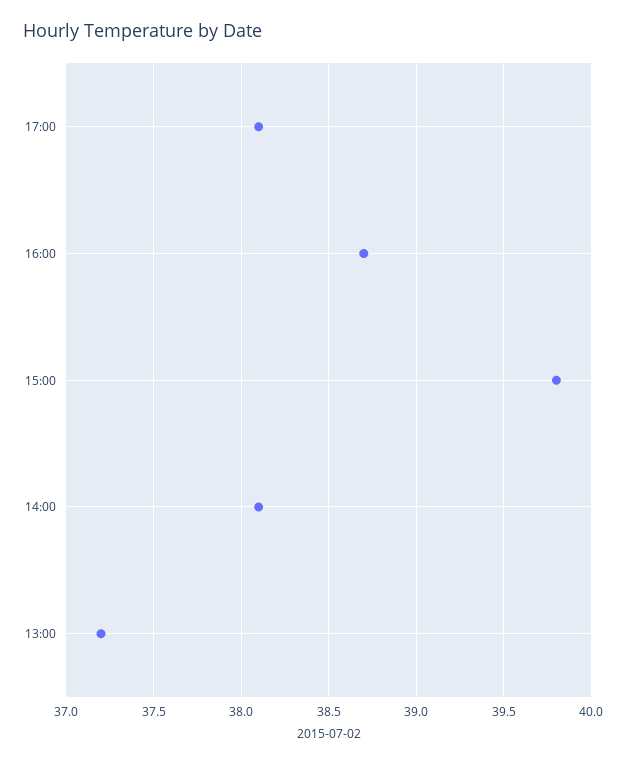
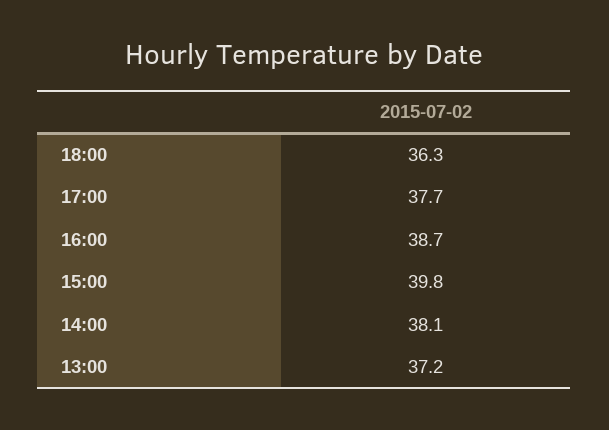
17:00: 38.1 -> 37.7
18:00: none -> 36.3

